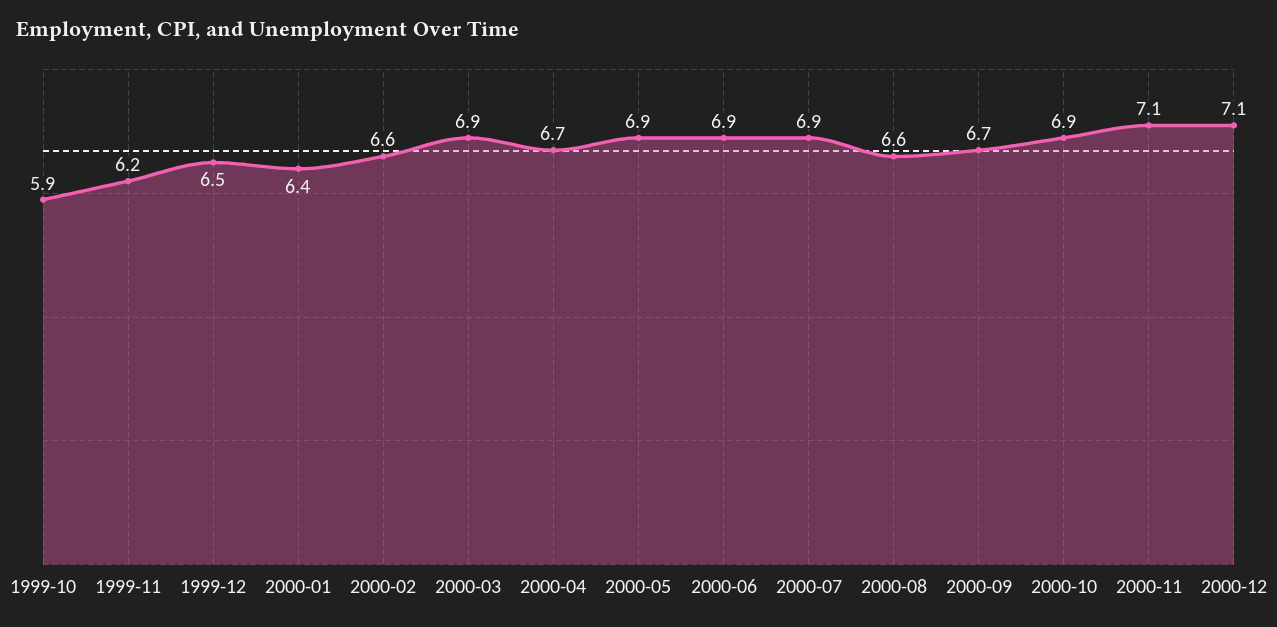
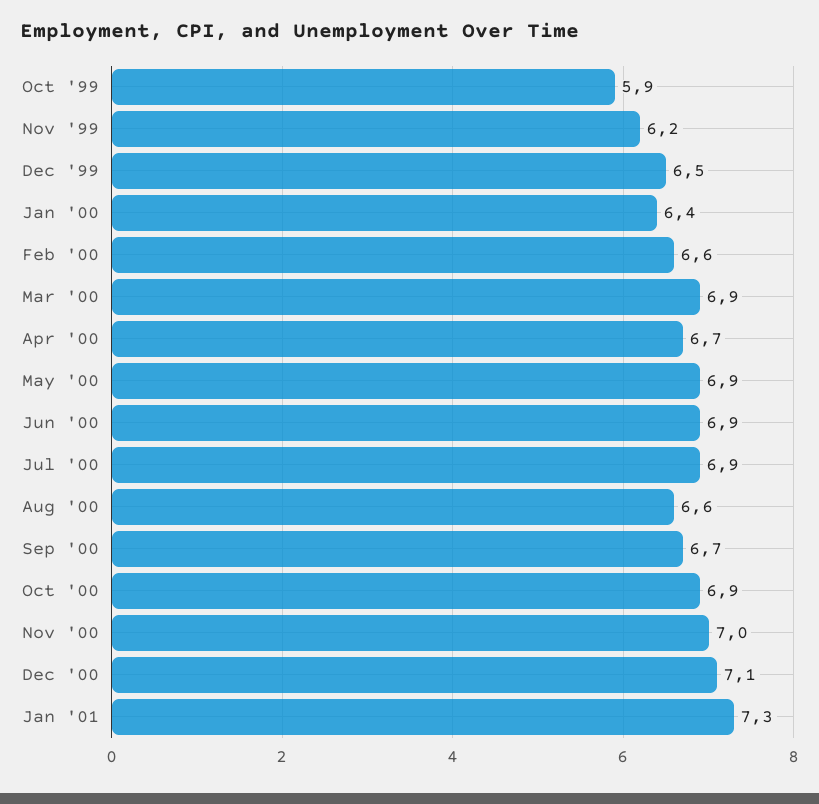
2000-11: 7.1 -> 7
Jan '01: none -> 7.3

